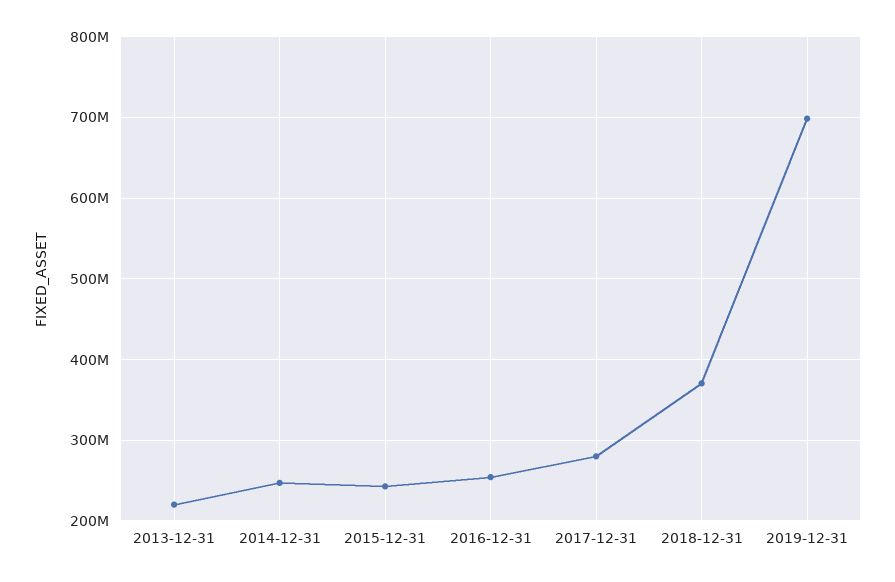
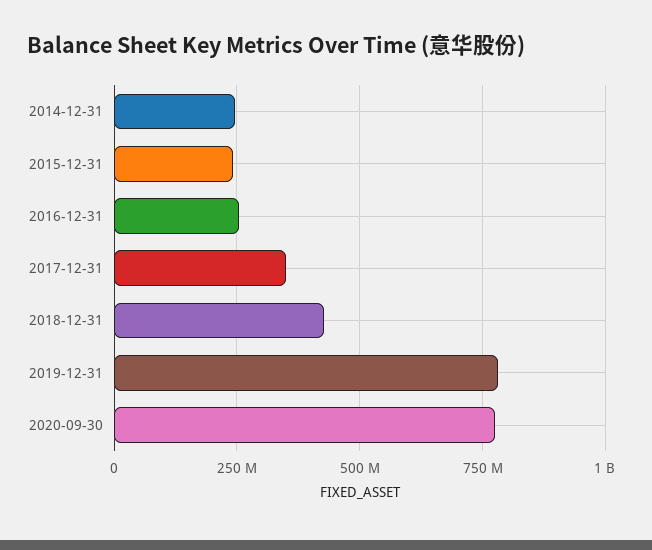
2013-12-31: 220000000 -> none
2017-12-31: 280000000 -> 350000000
2018-12-31: 370000000 -> 425000000
2019-12-31: 700000000 -> 775000000
2020-09-30: none -> 775000000

